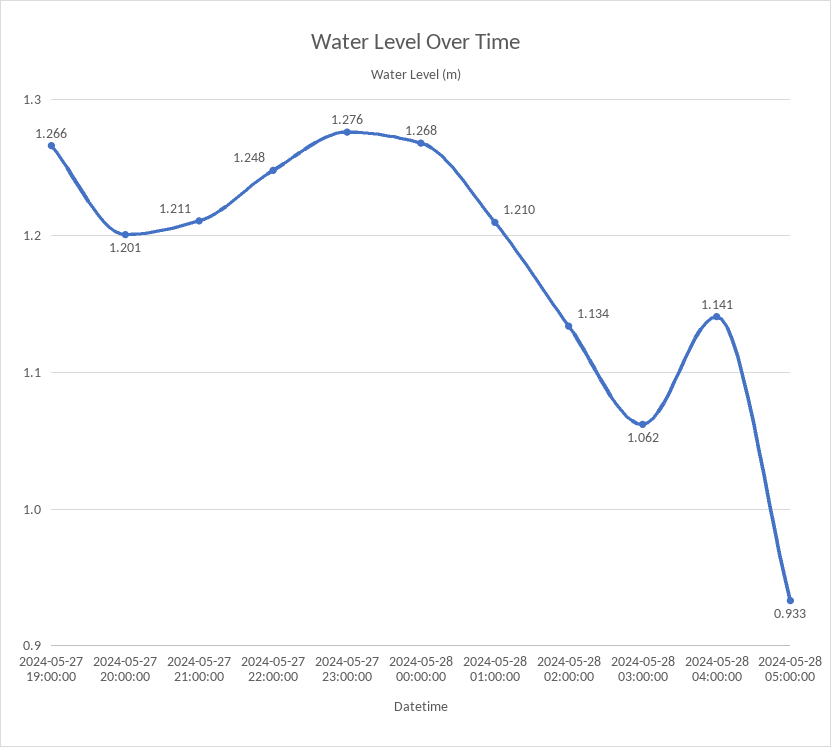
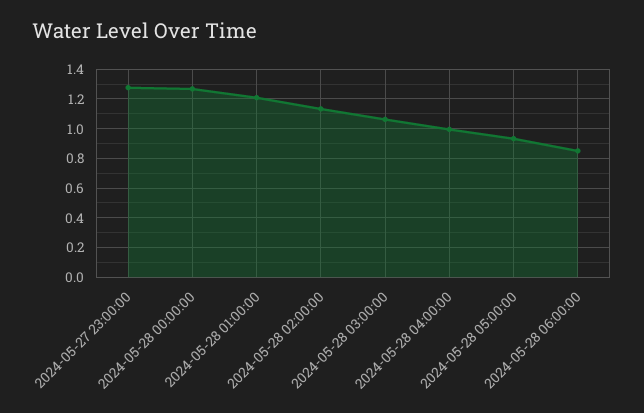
2024-05-27 19:00:00: 1.266 -> none
2024-05-27 20:00:00: 1.201 -> none
2024-05-27 21:00:00: 1.211 -> none
2024-05-27 22:00:00: 1.248 -> none
2024-05-28 04:00:00: 1.141 -> 1
2024-05-28 06:00:00: none -> 0.85

